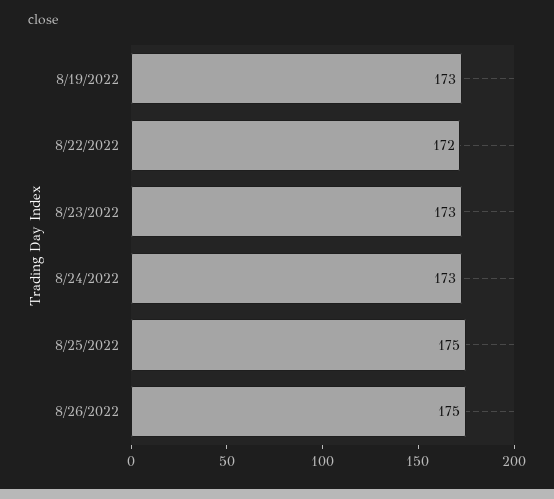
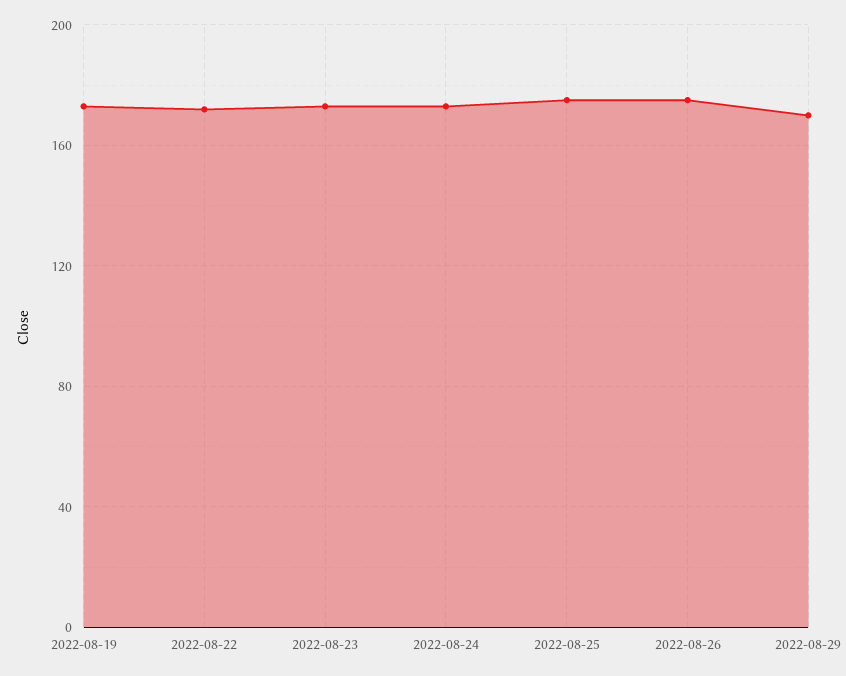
2022-08-29: none -> 170

